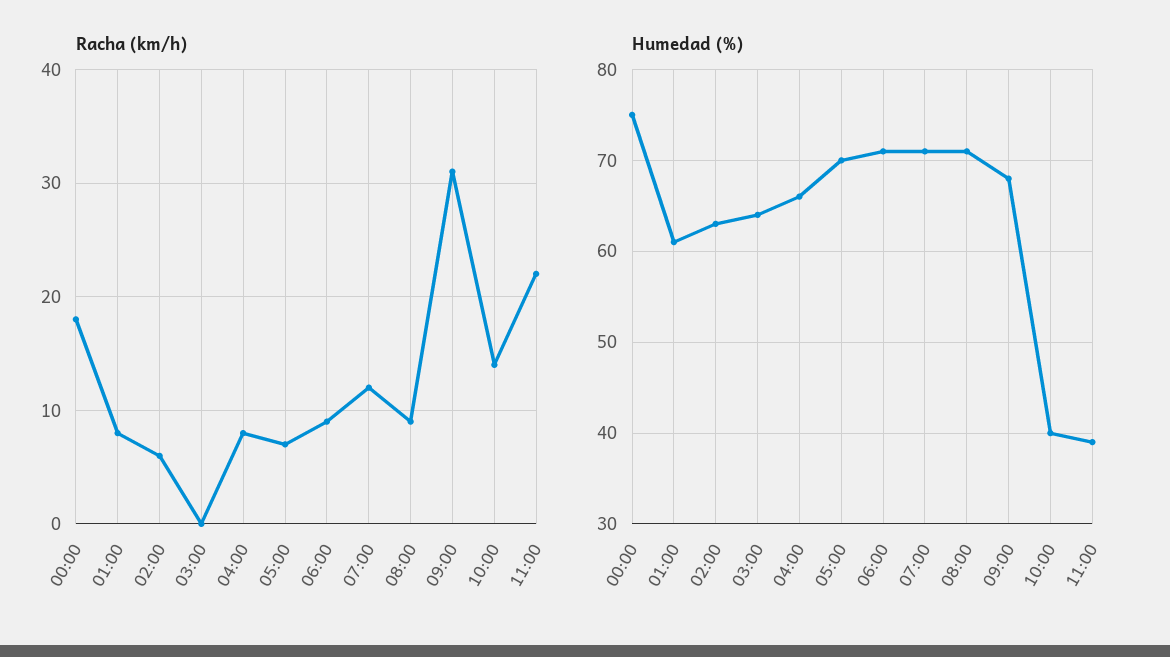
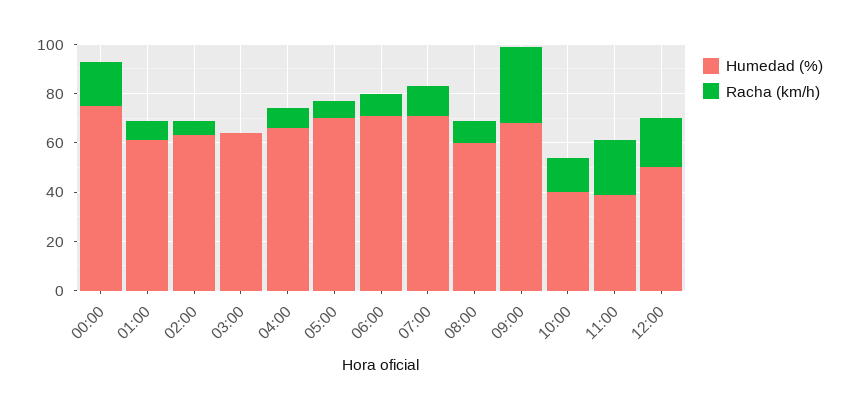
Humedad (%), 08:00: 71 -> 60
Humedad (%), 12:00: none -> 50
Racha (km/h), 12:00: none -> 20

